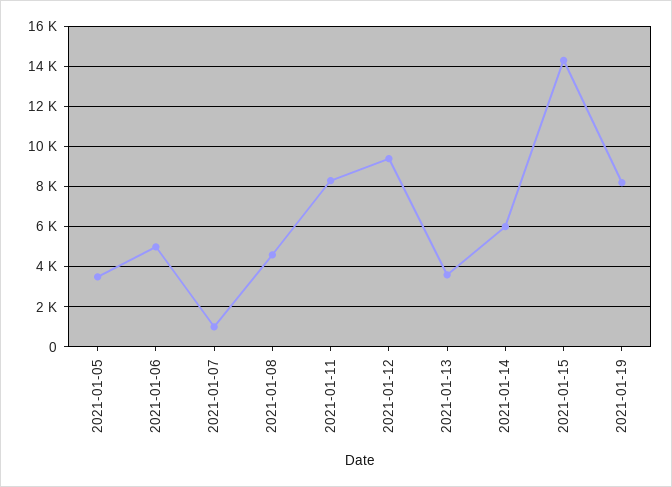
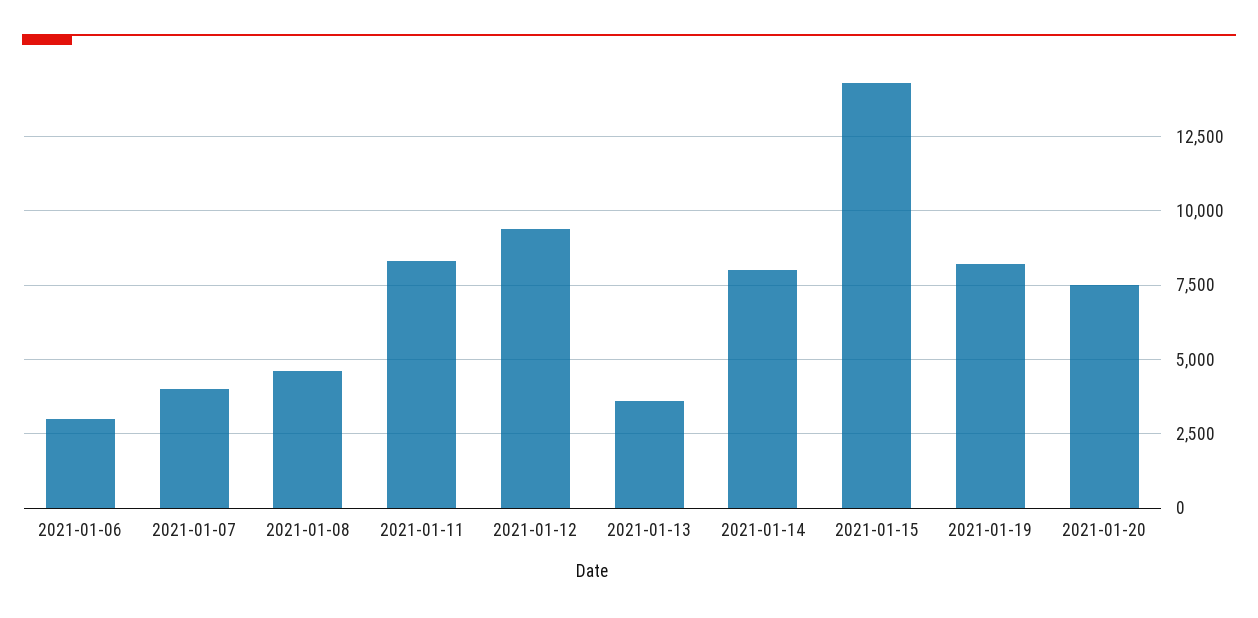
2021-01-05: 3500 -> none
2021-01-06: 5000 -> 3000
2021-01-07: 1000 -> 4000
2021-01-14: 6000 -> 8000
2021-01-20: none -> 7500

